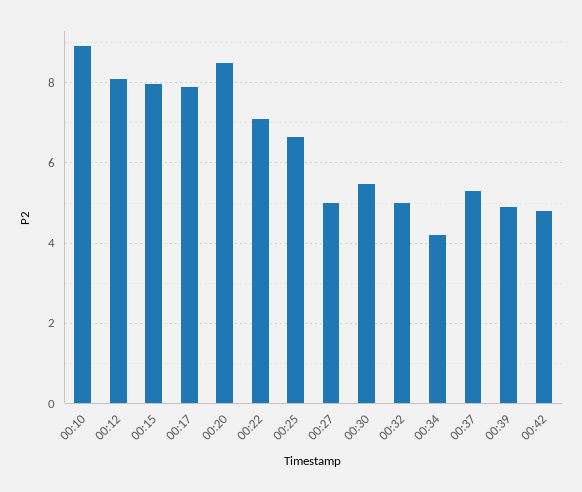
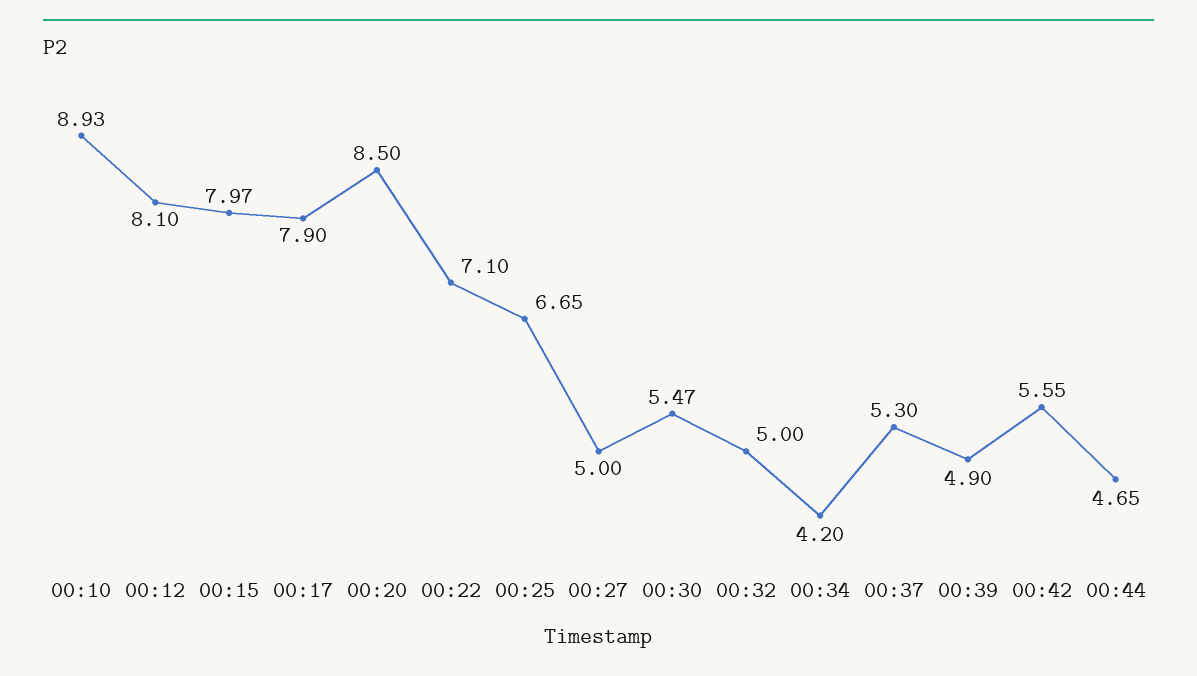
00:42: 4.8 -> 5.55
00:44: none -> 4.65

